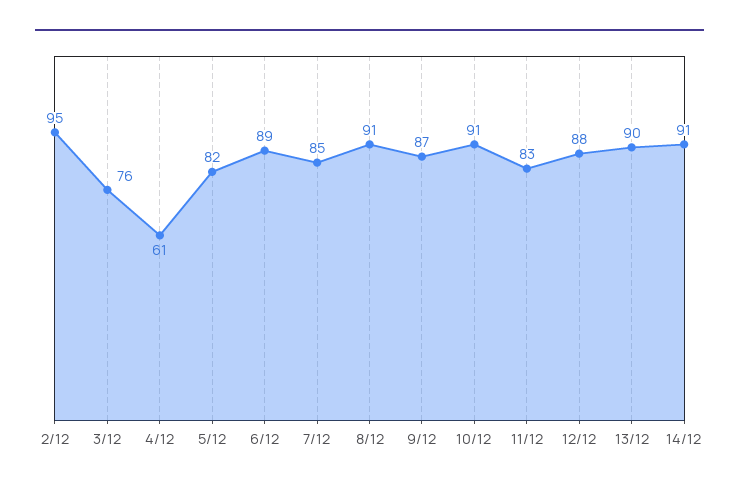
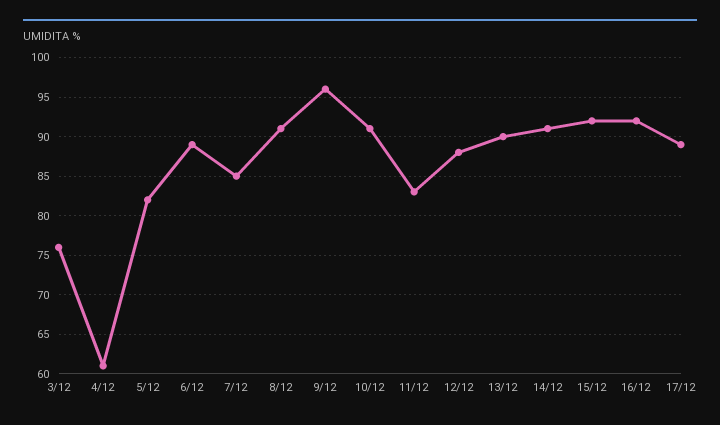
2/12: 95 -> none
9/12: 87 -> 96
15/12: none -> 92
16/12: none -> 92
17/12: none -> 89

